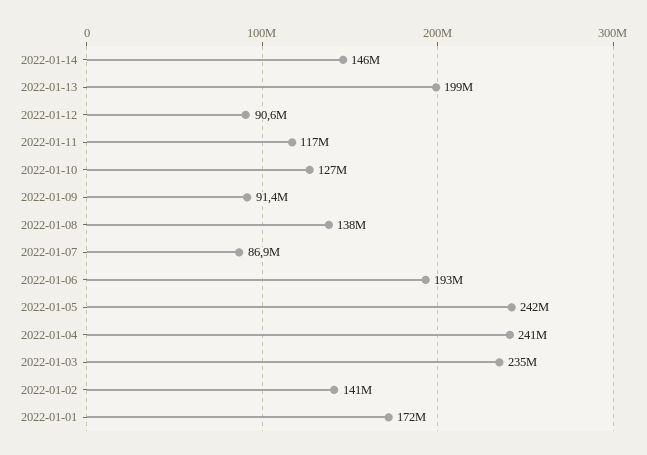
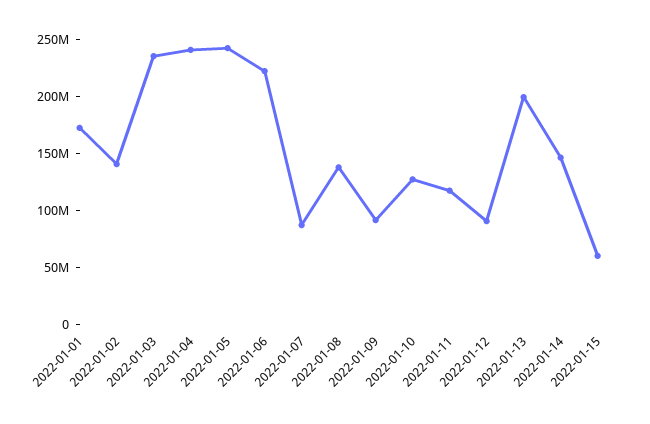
2022-01-06: 193000000 -> 220000000
2022-01-15: none -> 60000000

